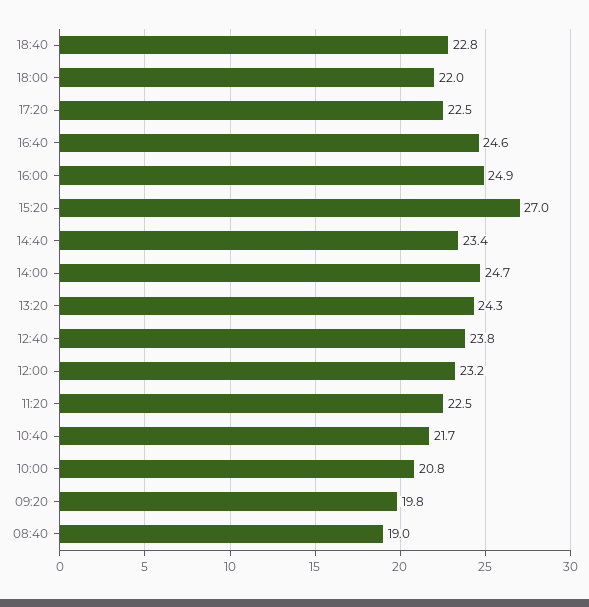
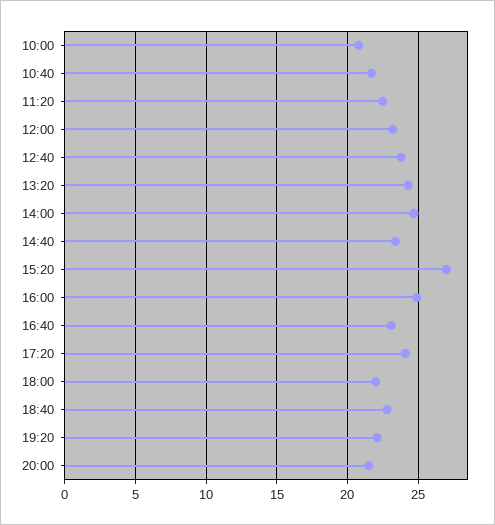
17:20: 22.5 -> 24
16:40: 24.6 -> 23
09:20: 19.8 -> none
08:40: 19 -> none
19:20: none -> 22
20:00: none -> 21.5

